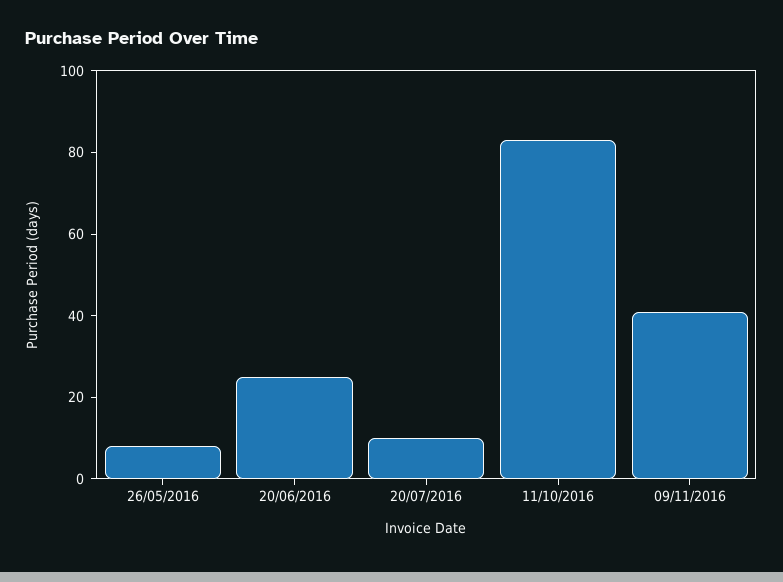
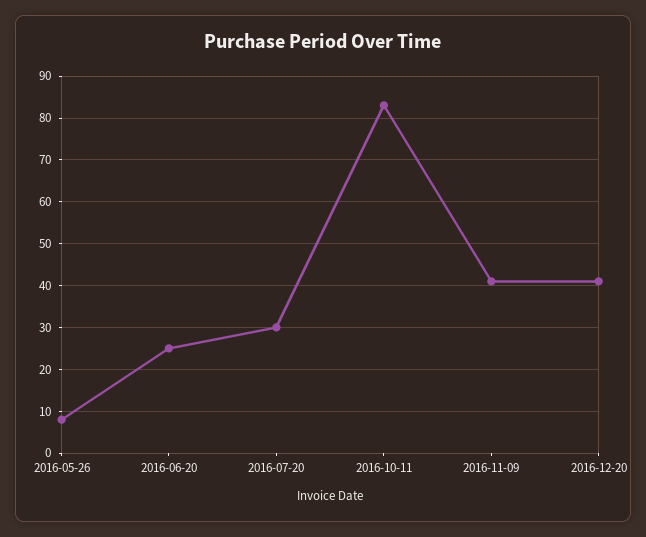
20/07/2016: 10 -> 30
2016-12-20: none -> 40

